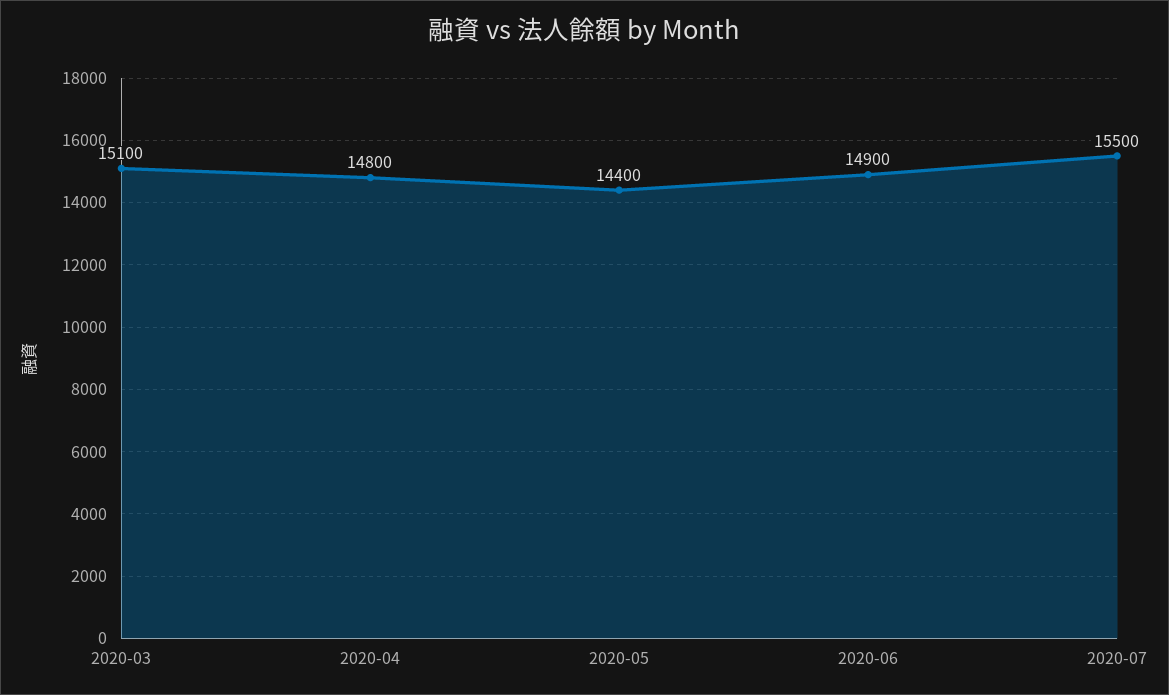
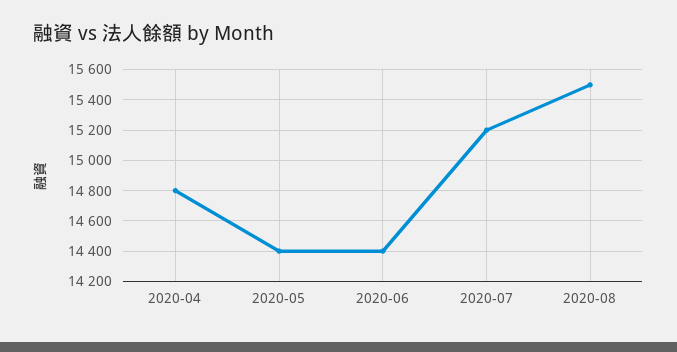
2020-03: 15100 -> none
2020-06: 14900 -> 14400
2020-07: 15500 -> 15200
2020-08: none -> 15500

